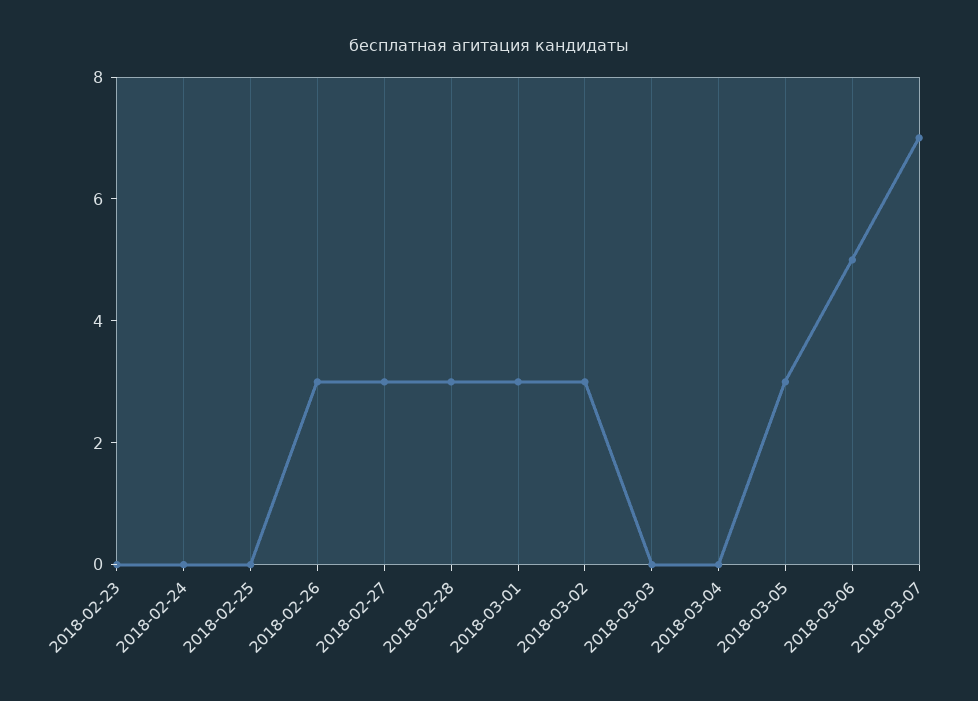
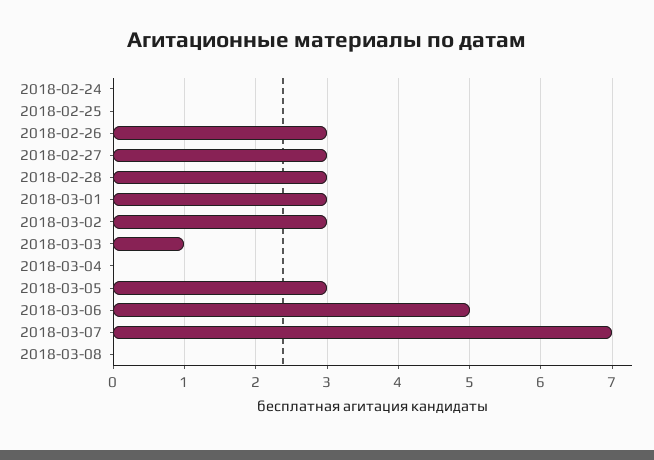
2018-02-23: 0 -> none
2018-03-03: 0 -> 1
2018-03-08: none -> 0

